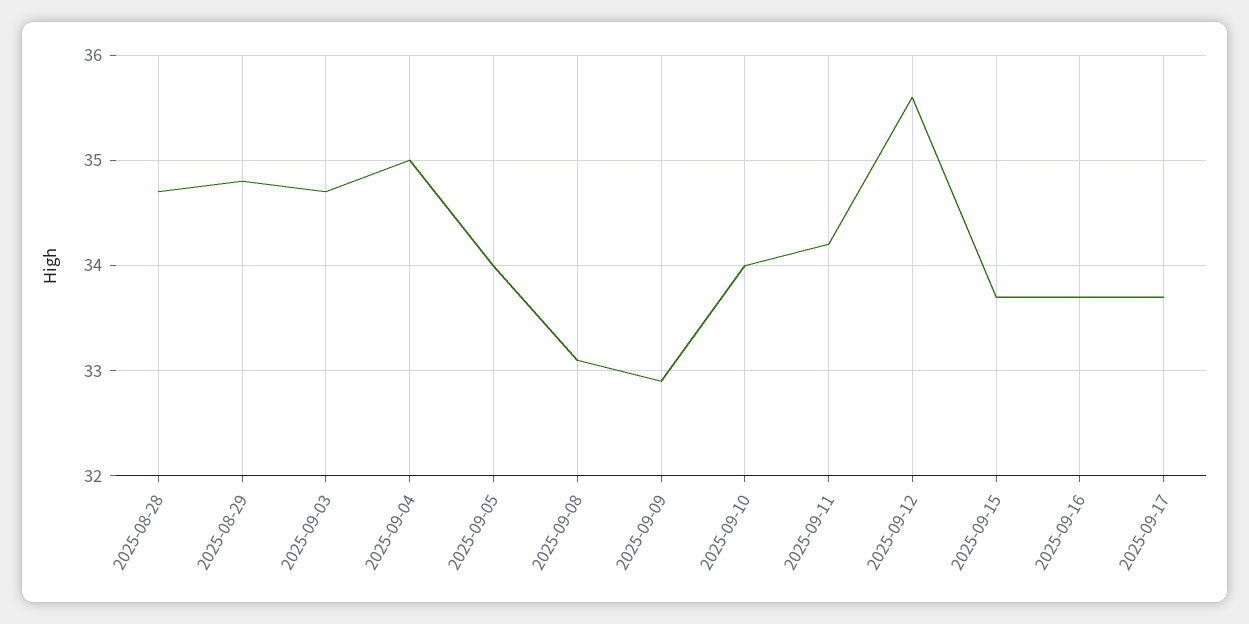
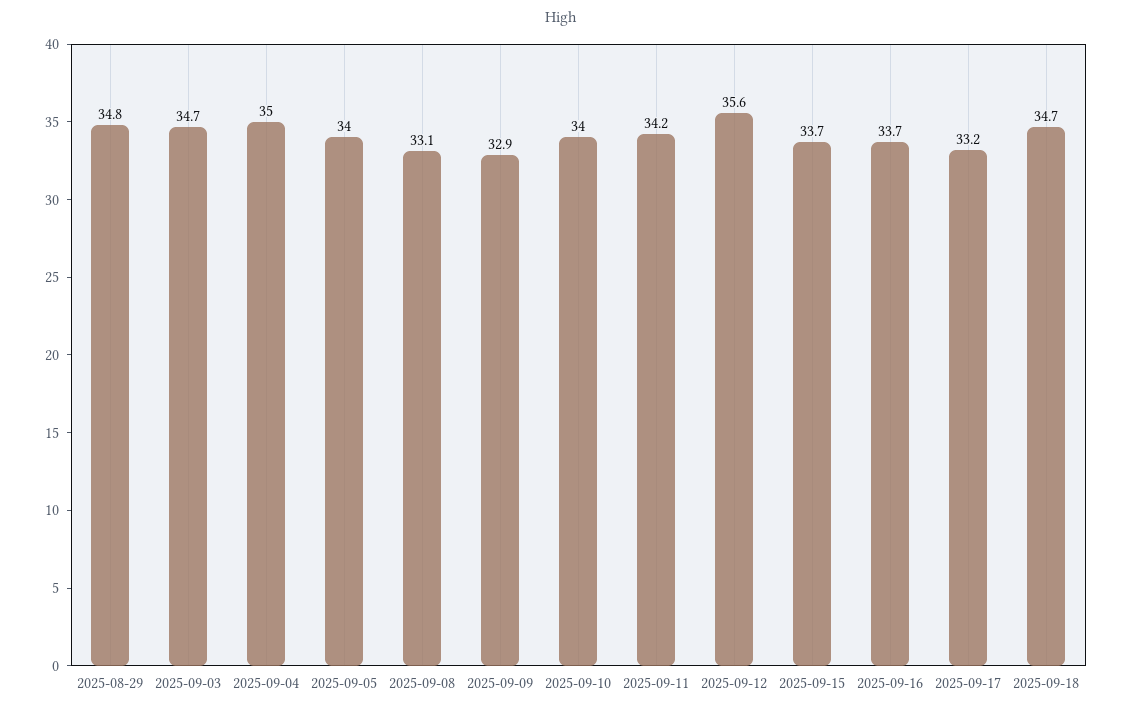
2025-08-28: 34.7 -> none
2025-09-17: 33.7 -> 33.2
2025-09-18: none -> 34.7

